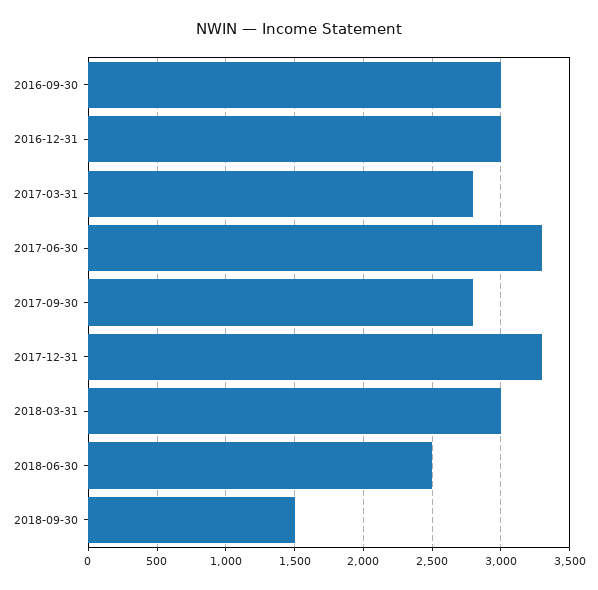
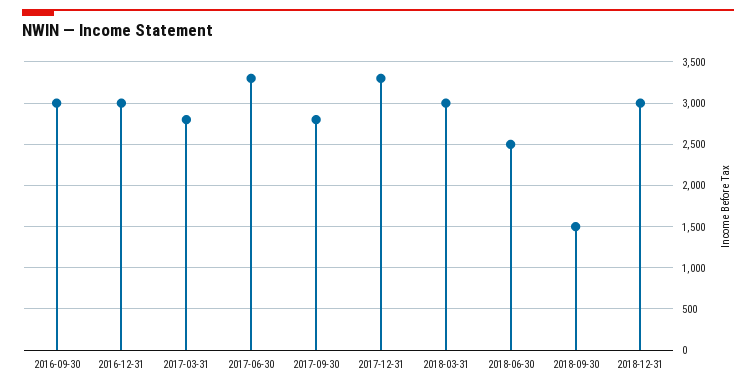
2018-12-31: none -> 3000

